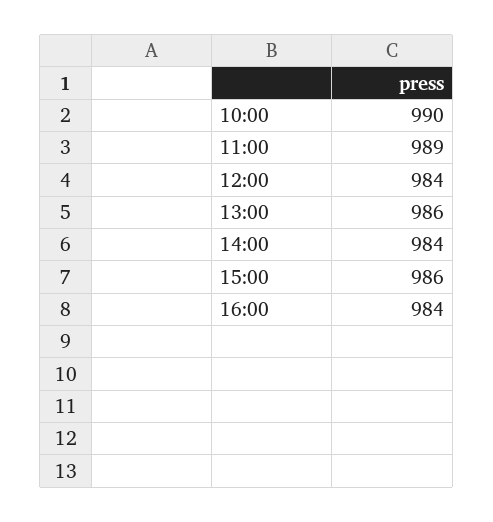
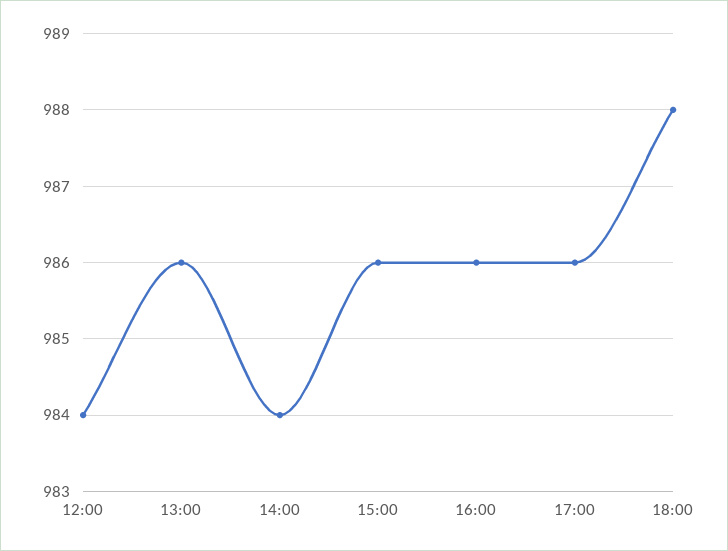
10:00: 990 -> none
11:00: 989 -> none
16:00: 984 -> 986
17:00: none -> 986
18:00: none -> 988

